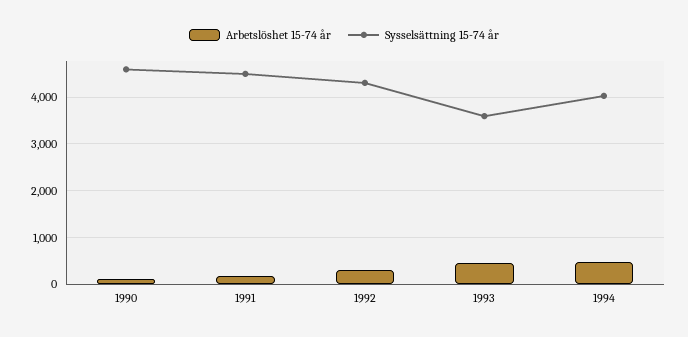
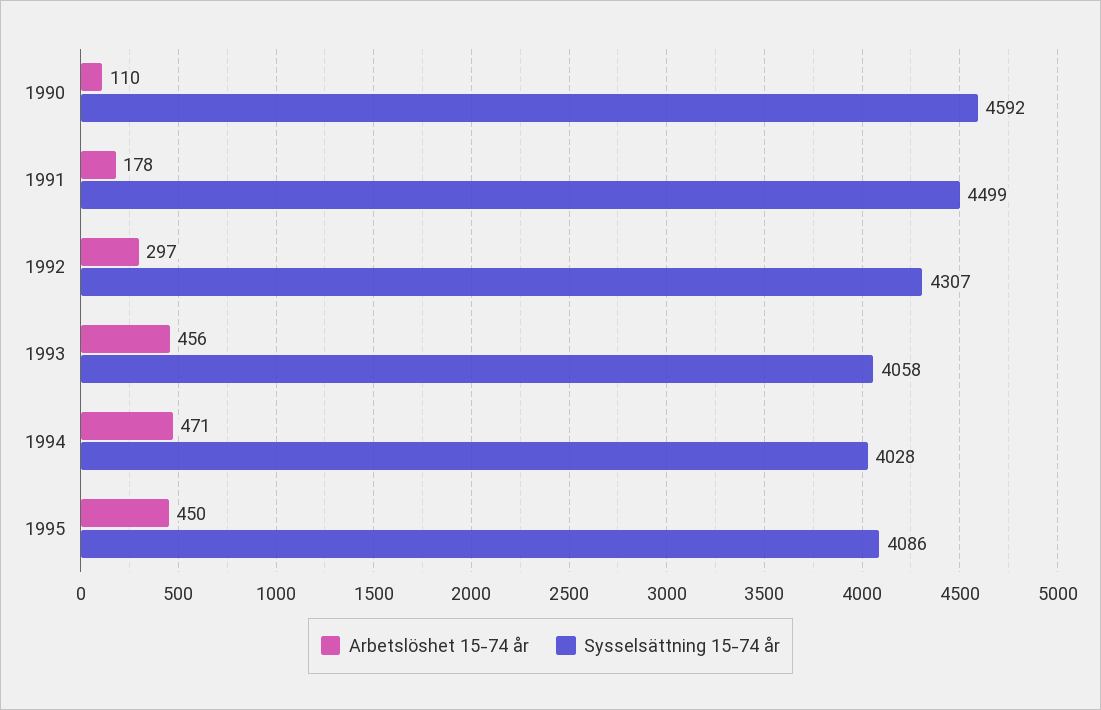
Sysselsättning 15-74 år, 1993: 3600 -> 4058
Arbetslöshet 15-74 år, 1995: none -> 450
Sysselsättning 15-74 år, 1995: none -> 4086

